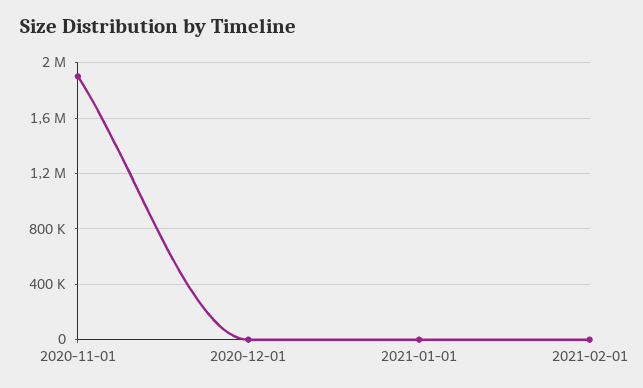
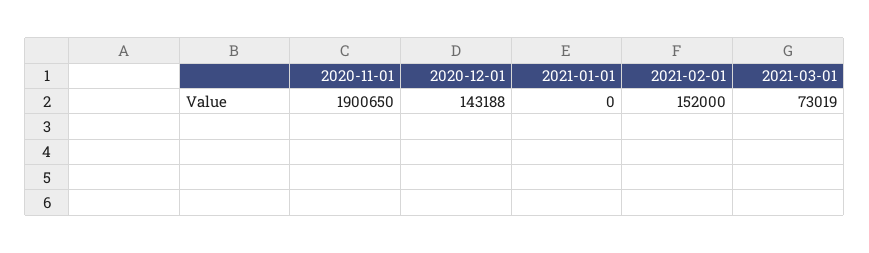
2020-12-01: 0 -> 143188
2021-02-01: 0 -> 152000
2021-03-01: none -> 73019

